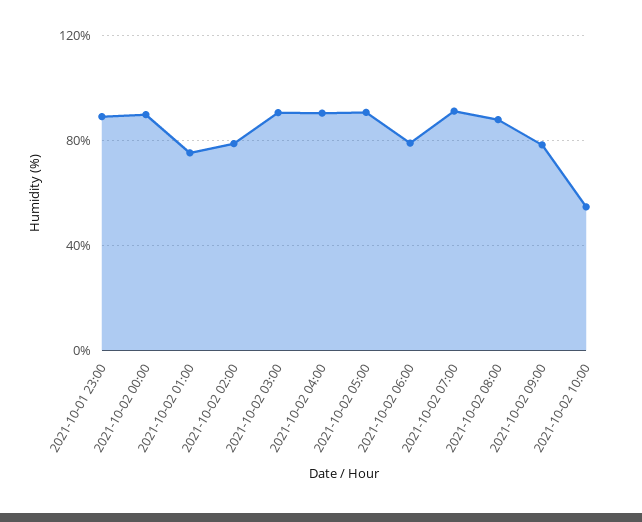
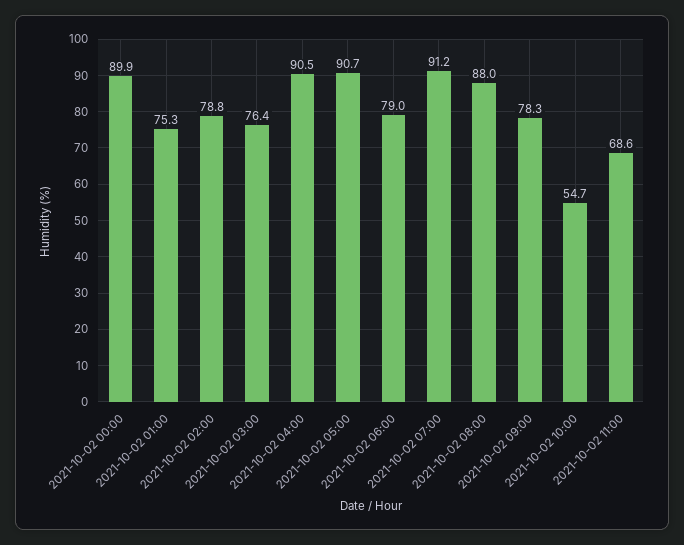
2021-10-01 23:00: 90 -> none
2021-10-02 03:00: 90 -> 76.4
2021-10-02 11:00: none -> 68.6

